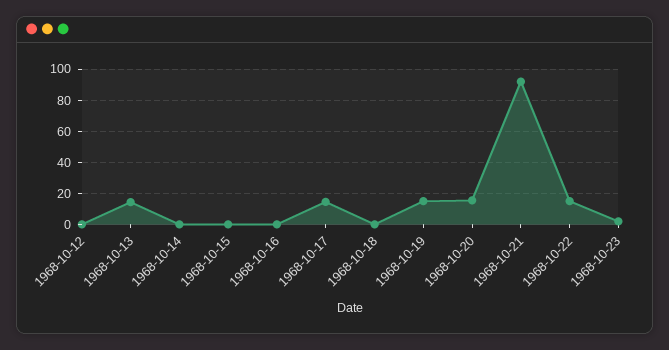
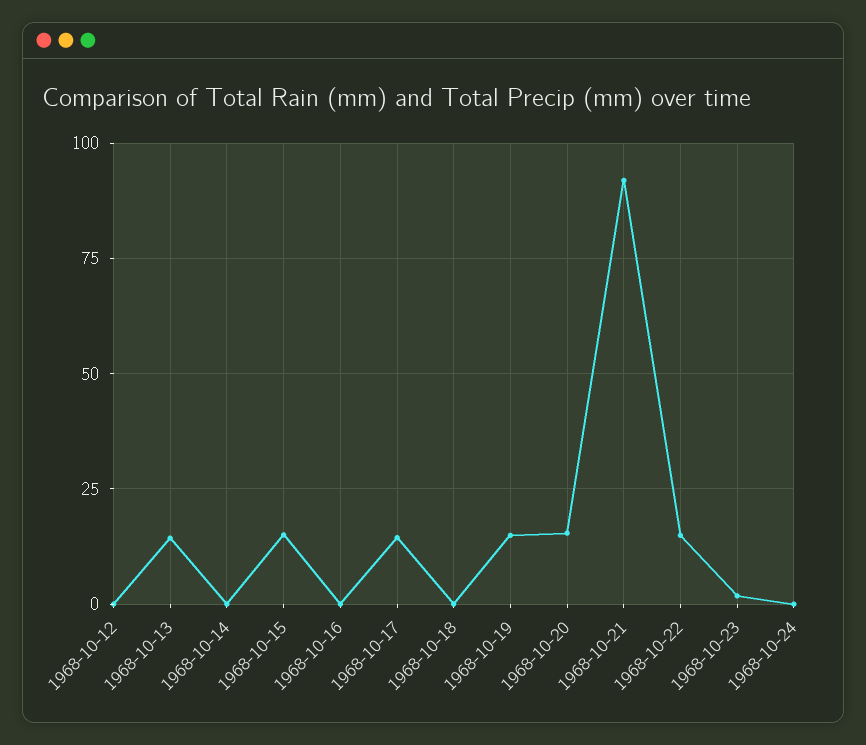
1968-10-15: 0 -> 15
1968-10-24: none -> 0

